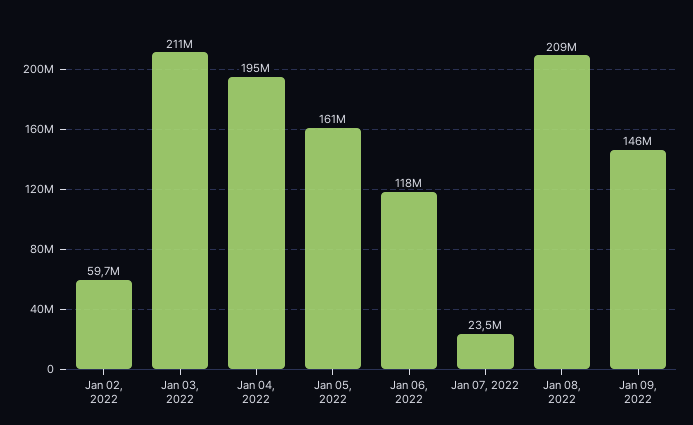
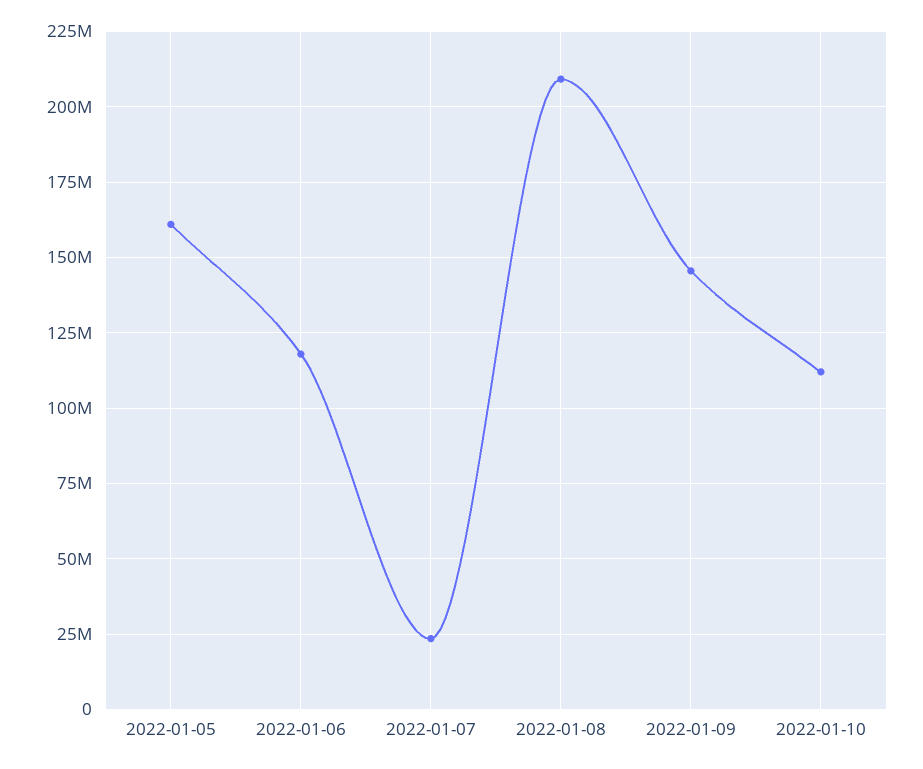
Jan 02, 2022: 59700000 -> none
Jan 03, 2022: 211000000 -> none
Jan 04, 2022: 195000000 -> none
2022-01-10: none -> 112500000

